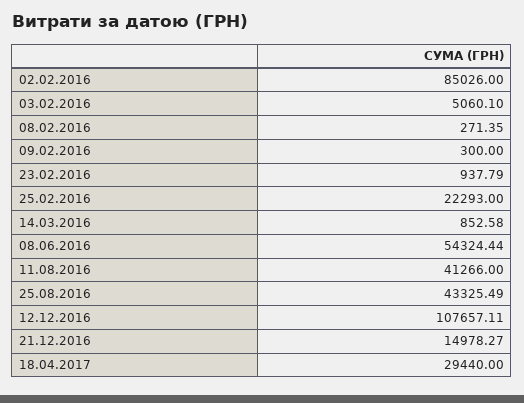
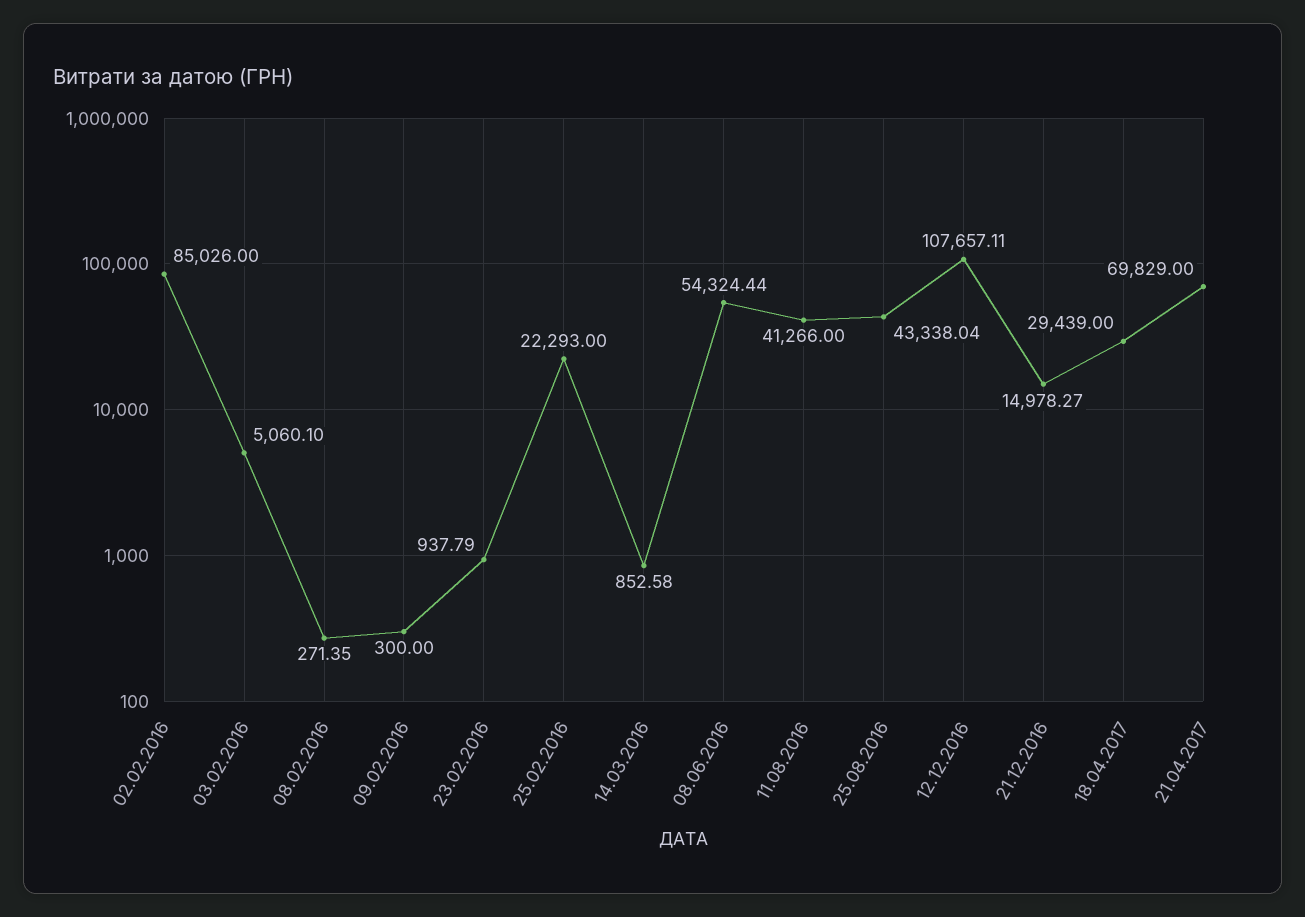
25.08.2016: 43325.49 -> 43338.04
18.04.2017: 29440 -> 29439
21.04.2017: none -> 69829

